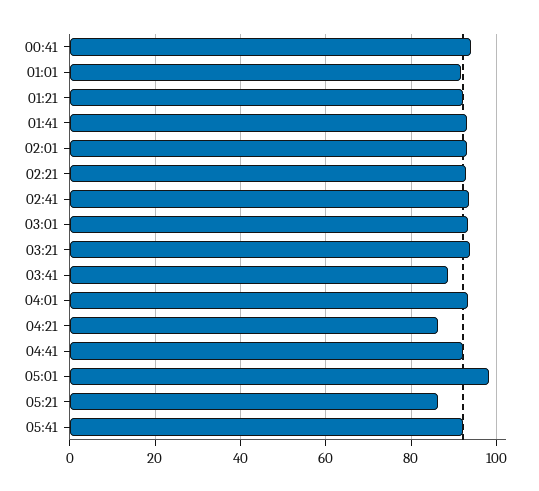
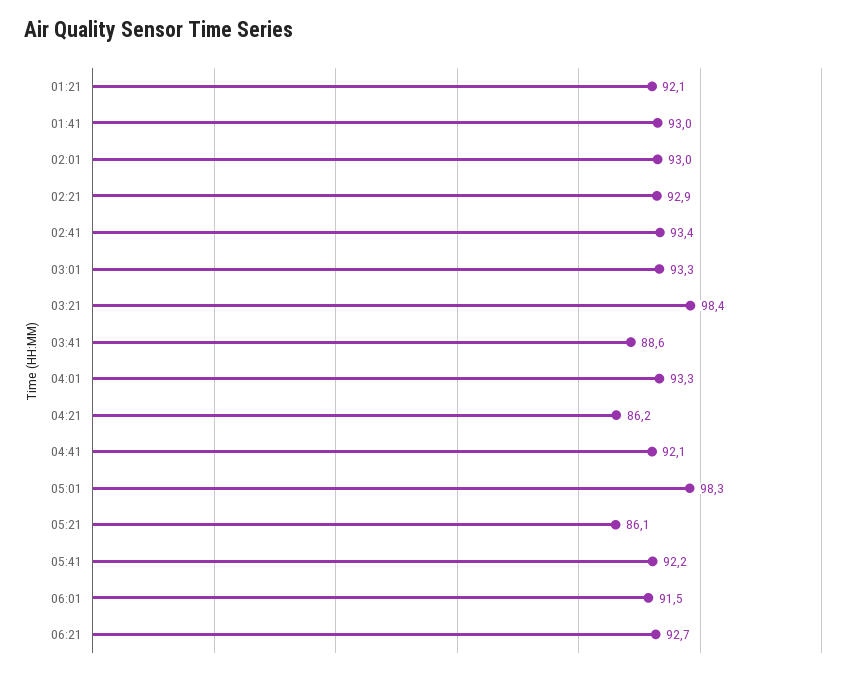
00:41: 94 -> none
01:01: 92 -> none
03:21: 94 -> 98.4
06:01: none -> 91.5
06:21: none -> 92.7

